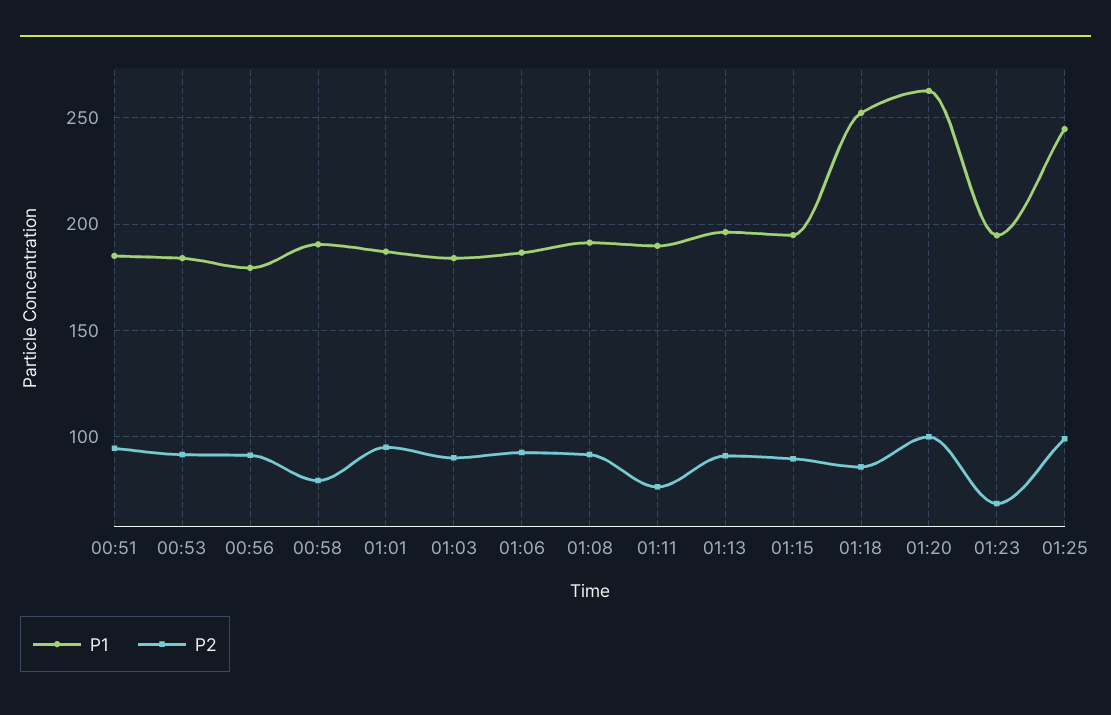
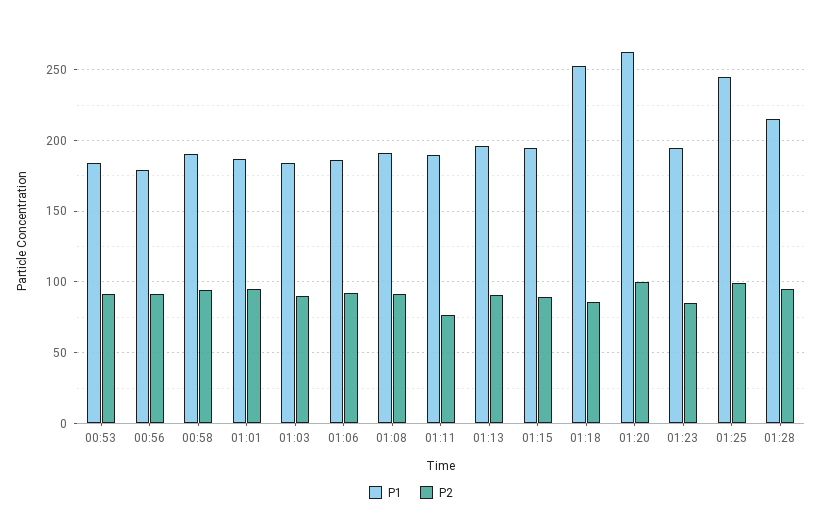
P1, 00:51: 185 -> none
P2, 00:51: 95 -> none
P2, 00:58: 80 -> 95
P2, 01:23: 70 -> 85
P1, 01:28: none -> 215
P2, 01:28: none -> 95

